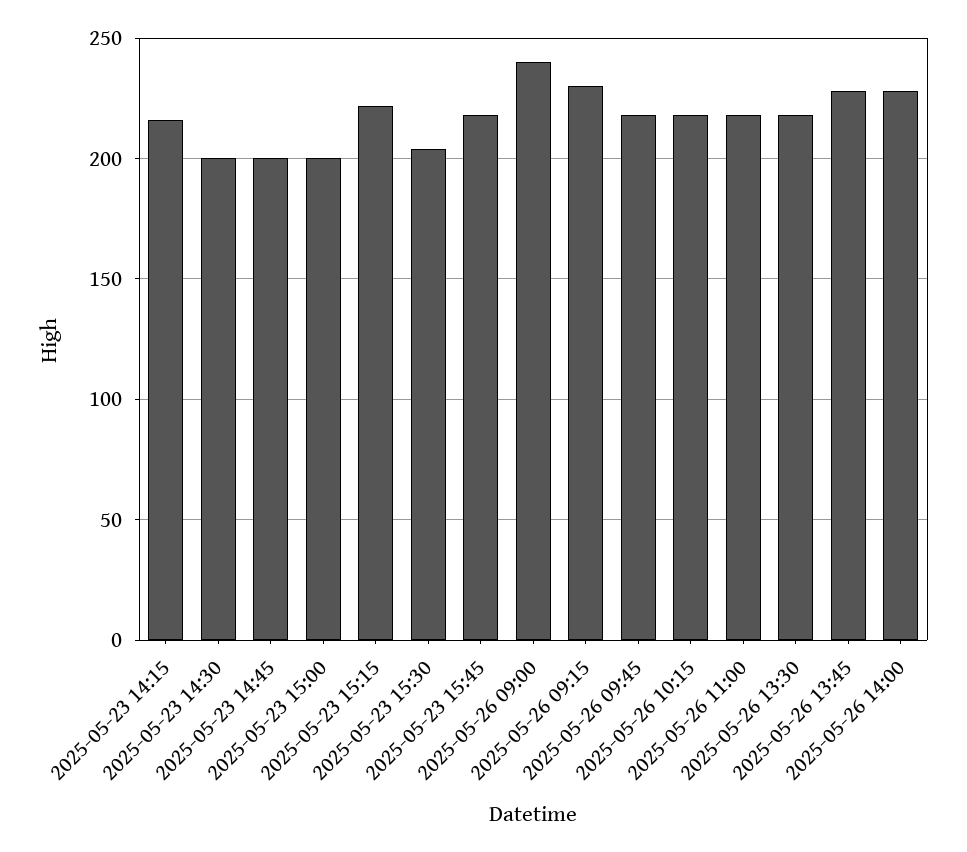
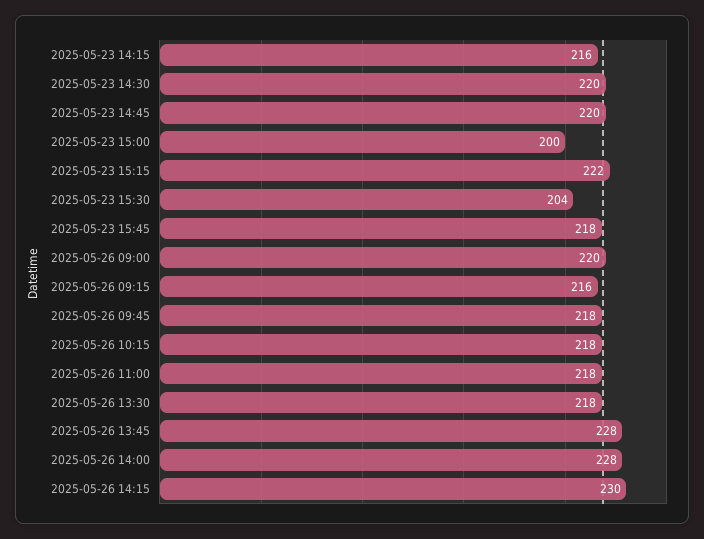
2025-05-23 14:30: 200 -> 220
2025-05-23 14:45: 200 -> 220
2025-05-26 09:00: 240 -> 220
2025-05-26 09:15: 230 -> 216
2025-05-26 14:15: none -> 230

